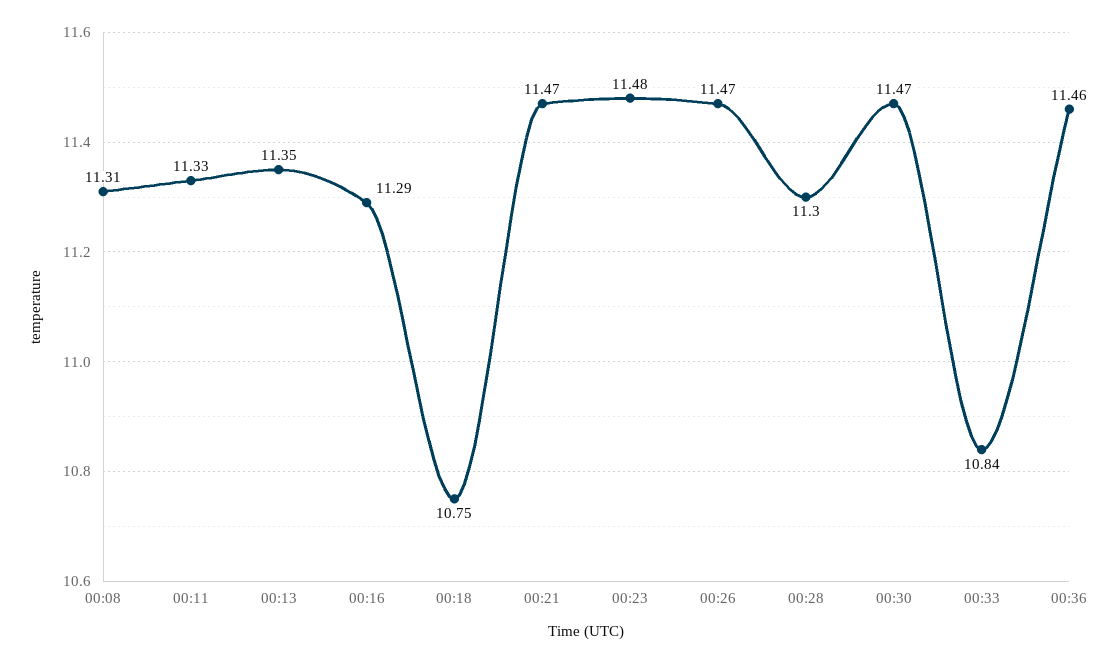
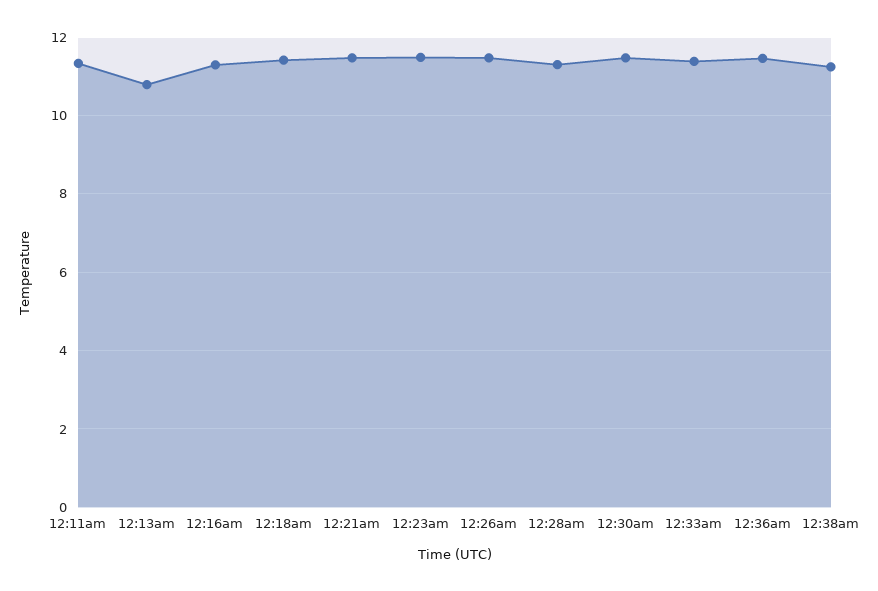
00:08: 11.31 -> none
00:13: 11.35 -> 10.8
00:18: 10.75 -> 11.4
00:33: 10.84 -> 11.4
12:38am: none -> 11.2

